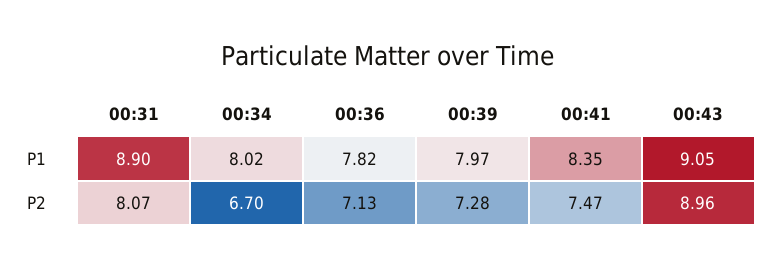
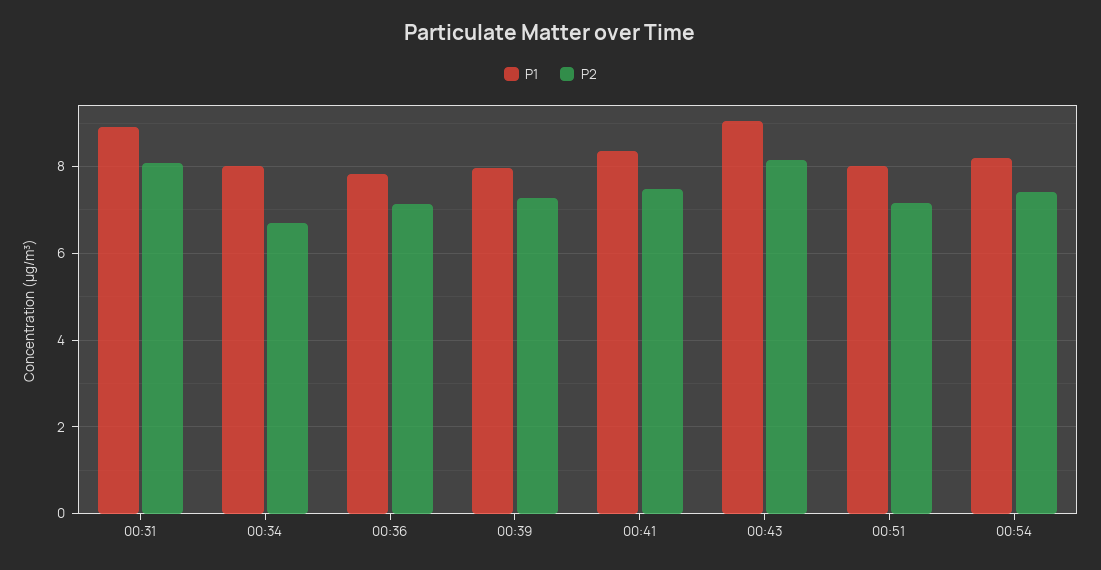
P2, 00:43: 8.96 -> 8.2
P1, 00:51: none -> 8
P2, 00:51: none -> 7.2
P1, 00:54: none -> 8.2
P2, 00:54: none -> 7.4

